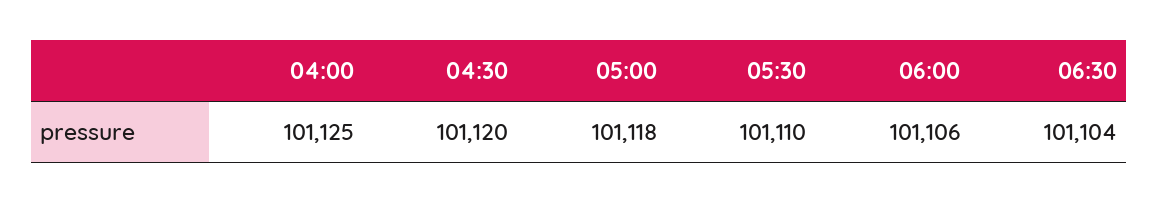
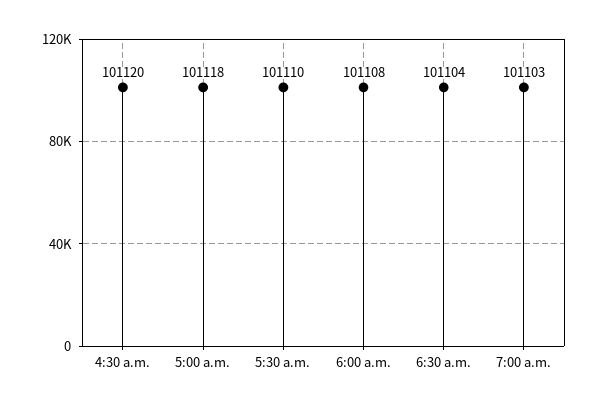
04:00: 101125 -> none
06:00: 101106 -> 101108
7:00 a.m.: none -> 101103

